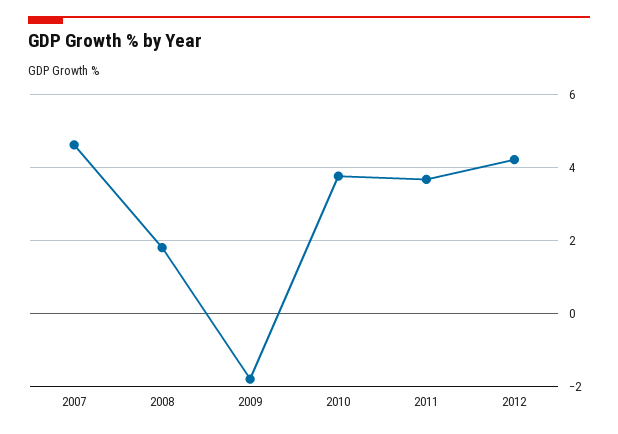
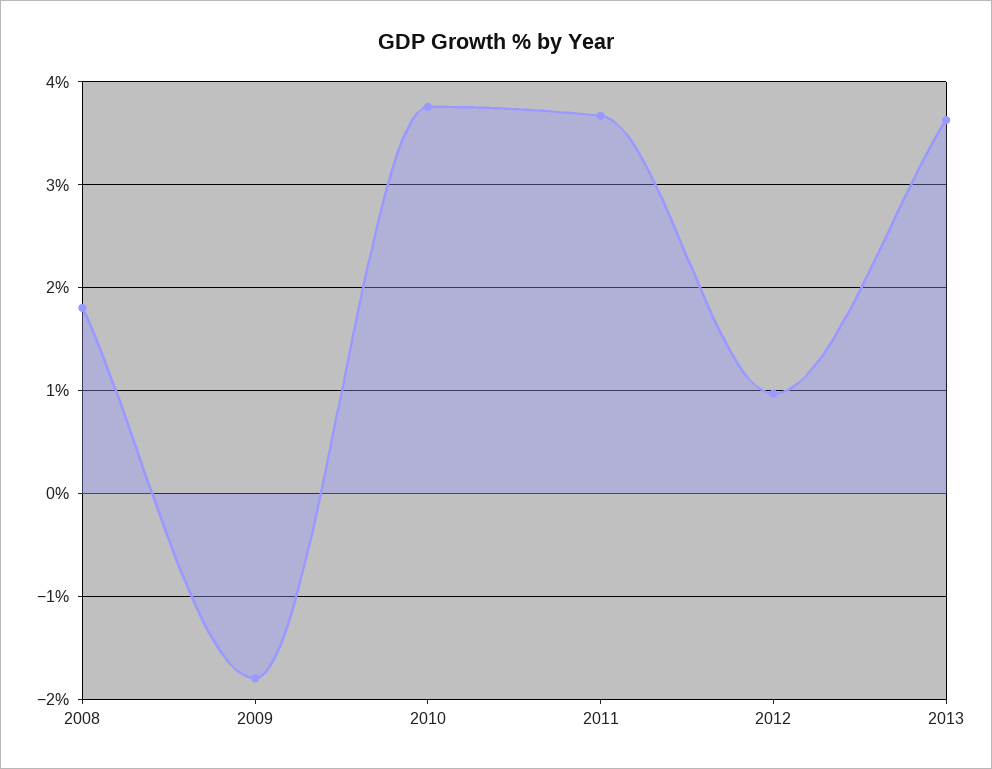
2007: 4.6 -> none
2012: 4.2 -> 1
2013: none -> 3.6

